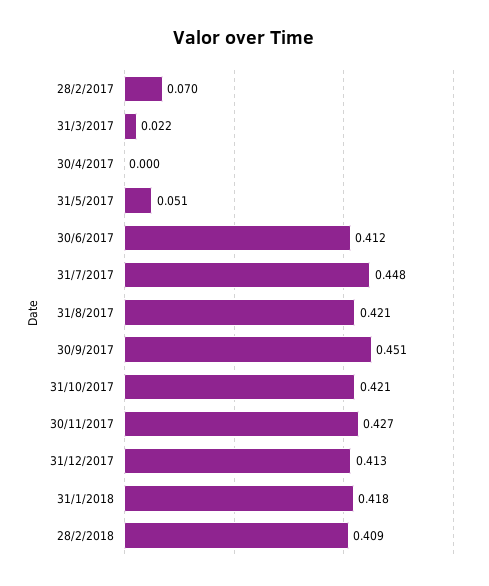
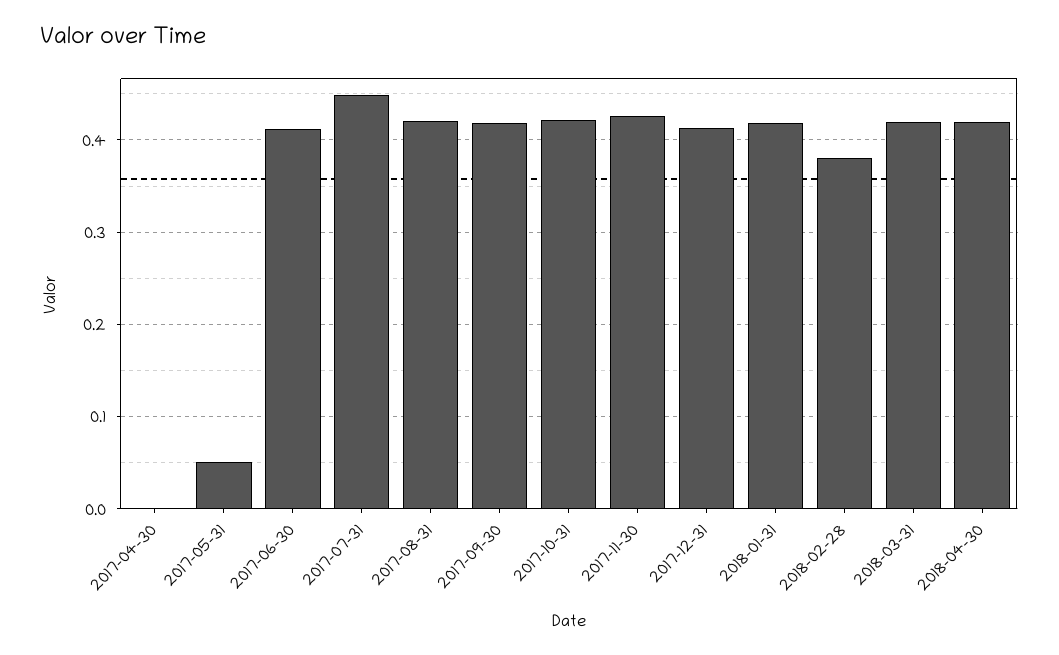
28/2/2017: 0.07 -> none
31/3/2017: 0.022 -> none
30/9/2017: 0.451 -> 0.42
28/2/2018: 0.409 -> 0.38
2018-03-31: none -> 0.42
2018-04-30: none -> 0.42

